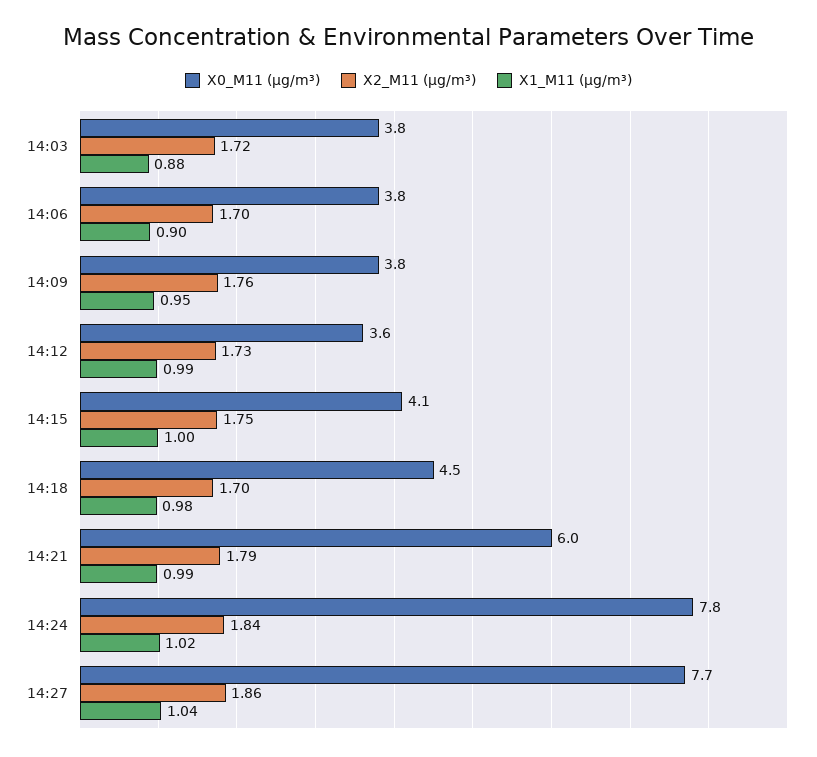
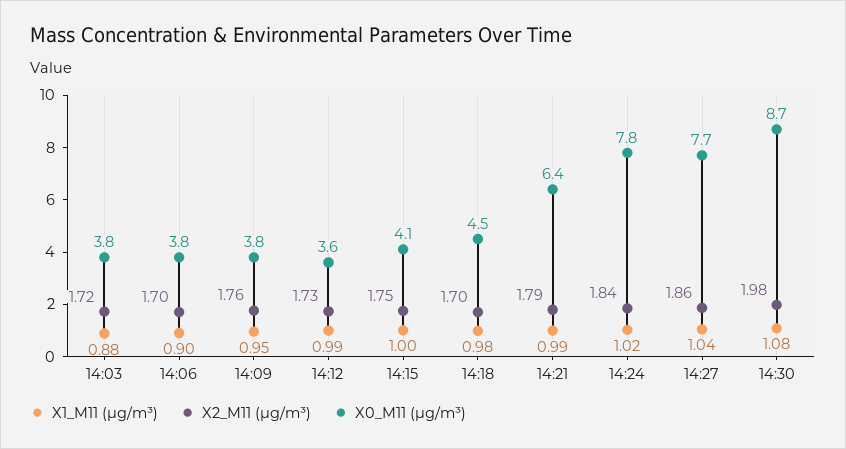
X0_M11 (μg/m³), 14:21: 6 -> 6.4
X1_M11 (μg/m³), 14:30: none -> 1.08
X2_M11 (μg/m³), 14:30: none -> 1.98
X0_M11 (μg/m³), 14:30: none -> 8.7

